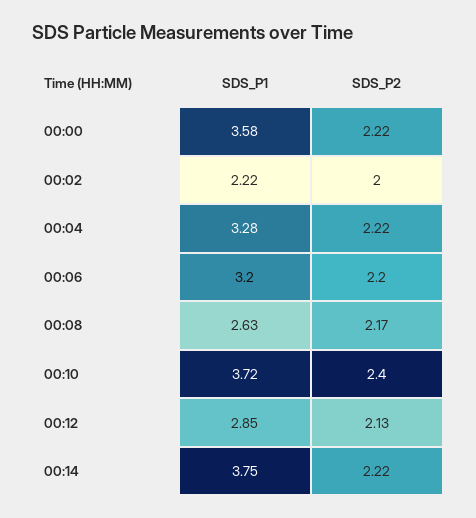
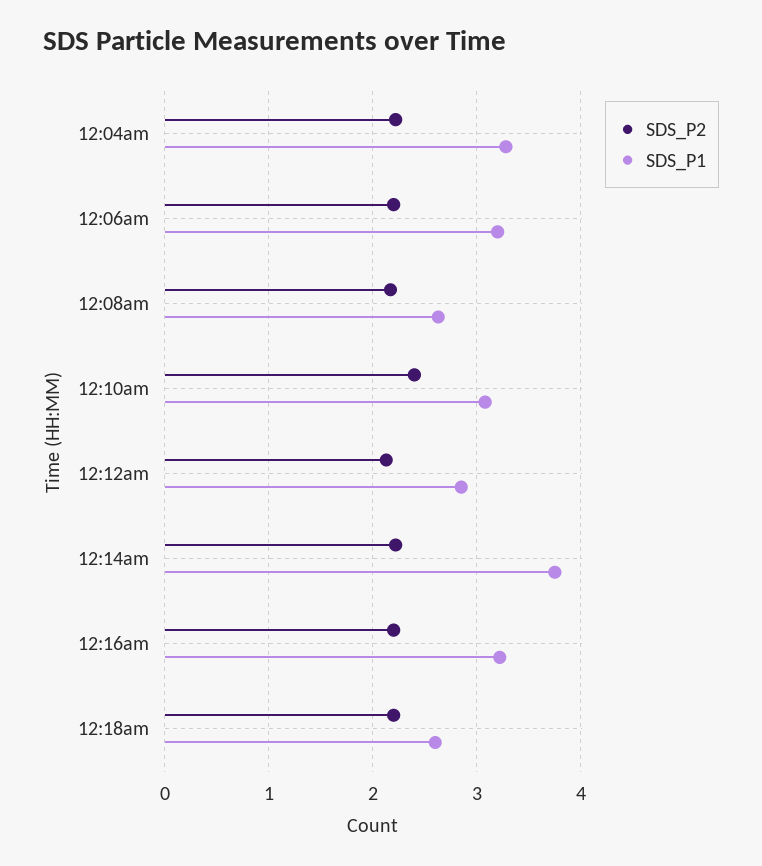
SDS_P1, 00:00: 3.58 -> none
SDS_P2, 00:00: 2.22 -> none
SDS_P1, 00:02: 2.22 -> none
SDS_P2, 00:02: 2 -> none
SDS_P1, 00:10: 3.72 -> 3.1
SDS_P2, 12:16am: none -> 2.2
SDS_P1, 12:16am: none -> 3.2
SDS_P2, 12:18am: none -> 2.2
SDS_P1, 12:18am: none -> 2.6

